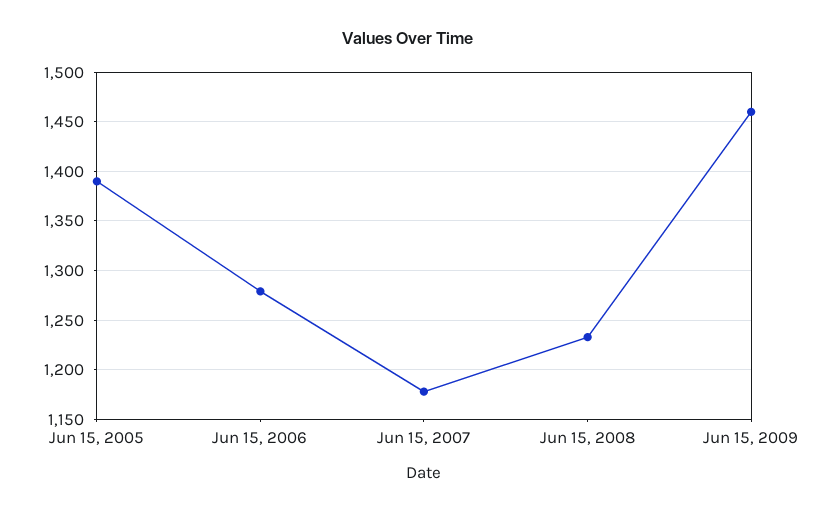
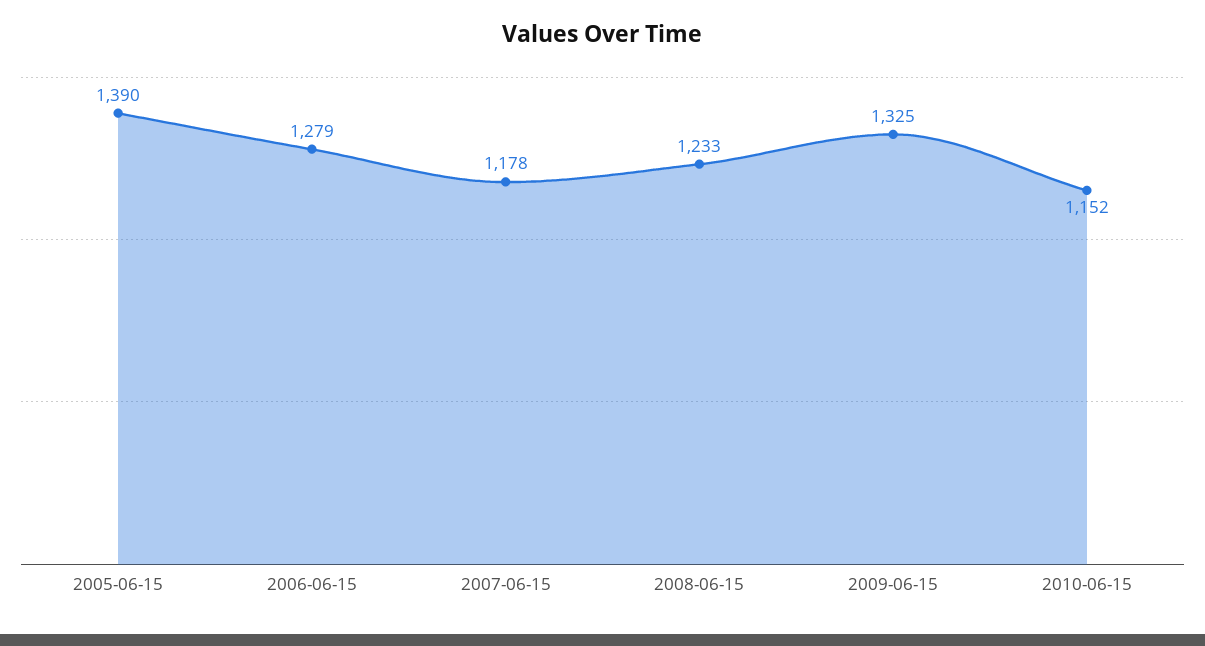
Jun 15, 2009: 1460 -> 1325
2010-06-15: none -> 1152

